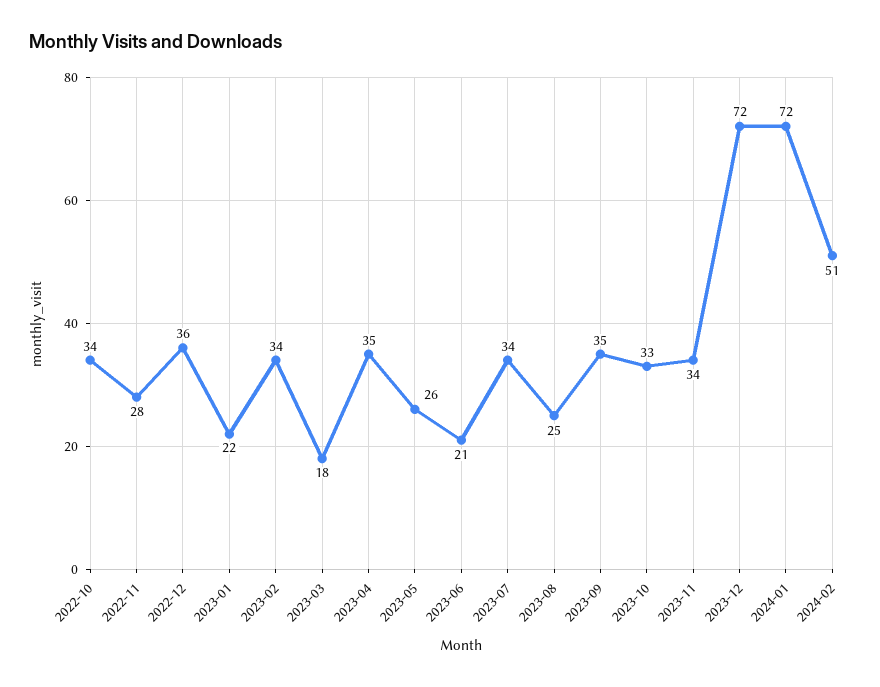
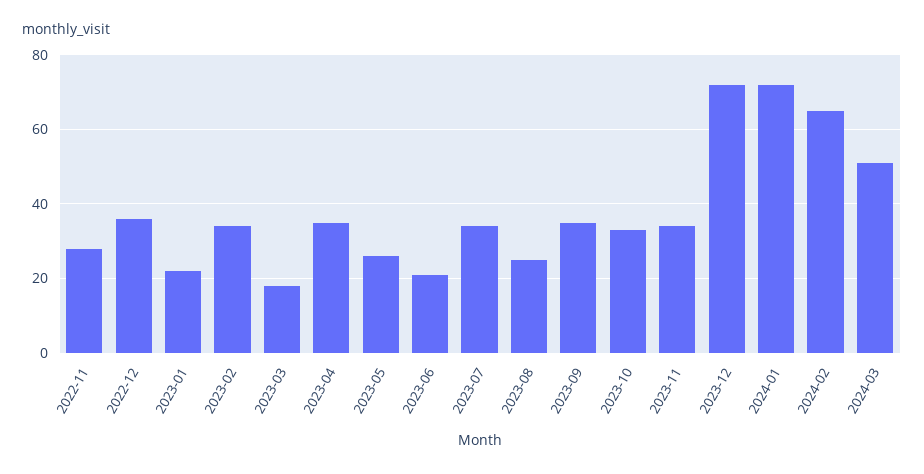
2022-10: 34 -> none
2024-02: 51 -> 65
2024-03: none -> 50

